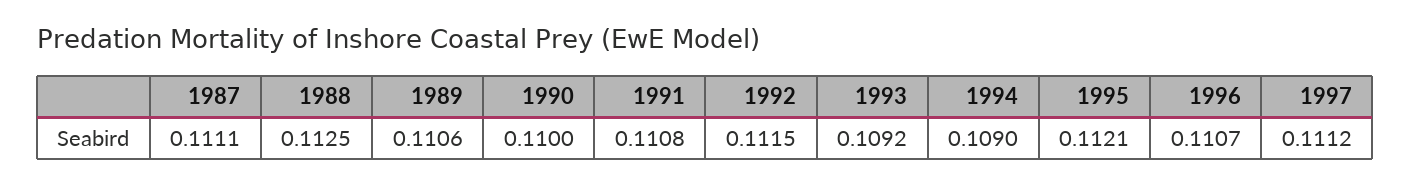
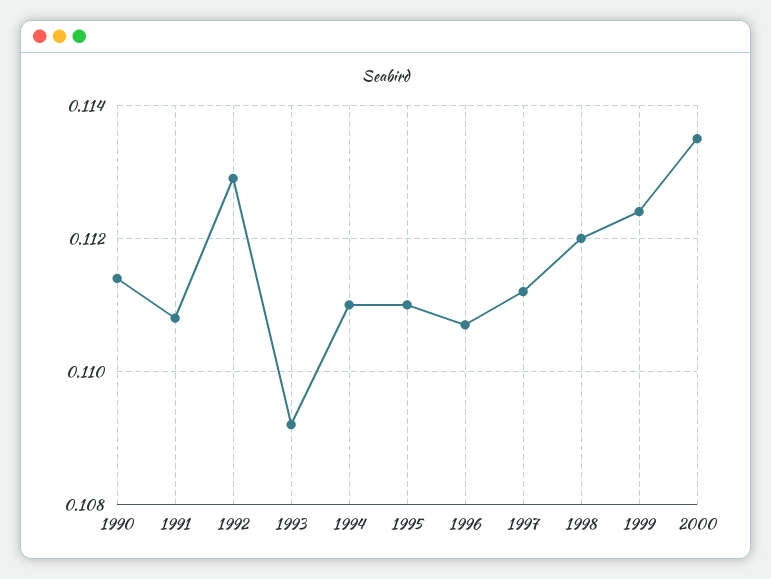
1987: 0.1111 -> none
1988: 0.1125 -> none
1989: 0.1106 -> none
1990: 0.11 -> 0.1115
1992: 0.1115 -> 0.113
1994: 0.109 -> 0.111
1995: 0.1121 -> 0.111
1998: none -> 0.112
1999: none -> 0.1125
2000: none -> 0.1135

